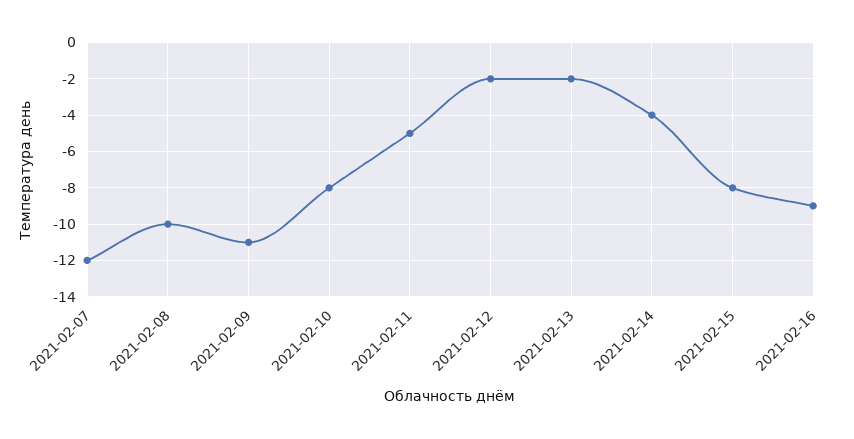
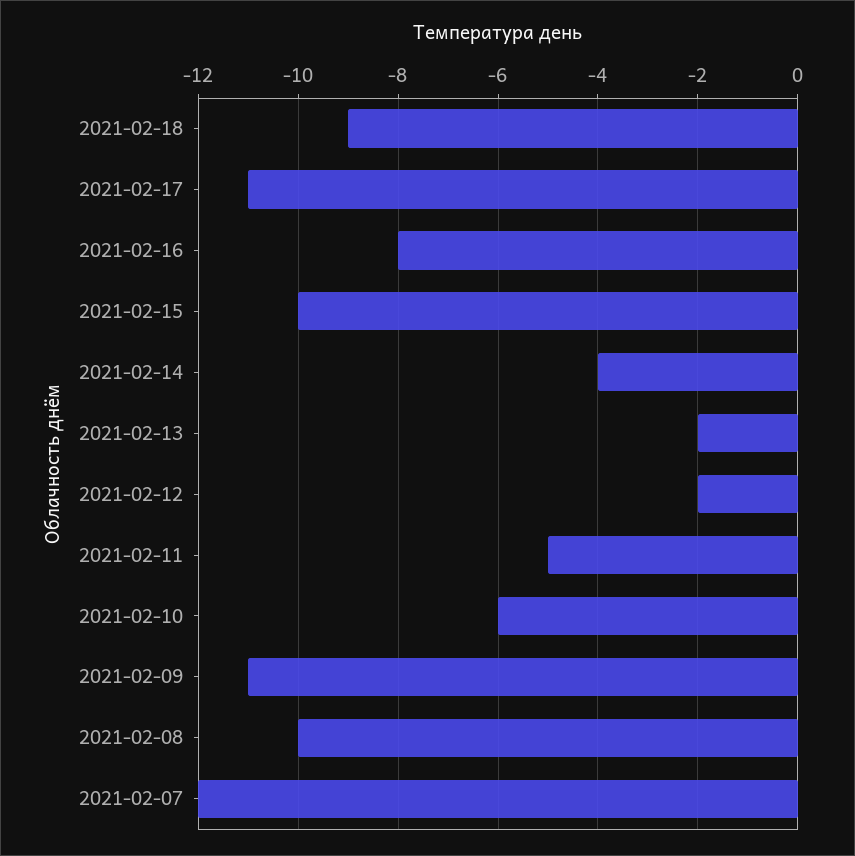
2021-02-10: -8 -> -6
2021-02-15: -8 -> -10
2021-02-16: -9 -> -8
2021-02-18: none -> -9
2021-02-17: none -> -11

